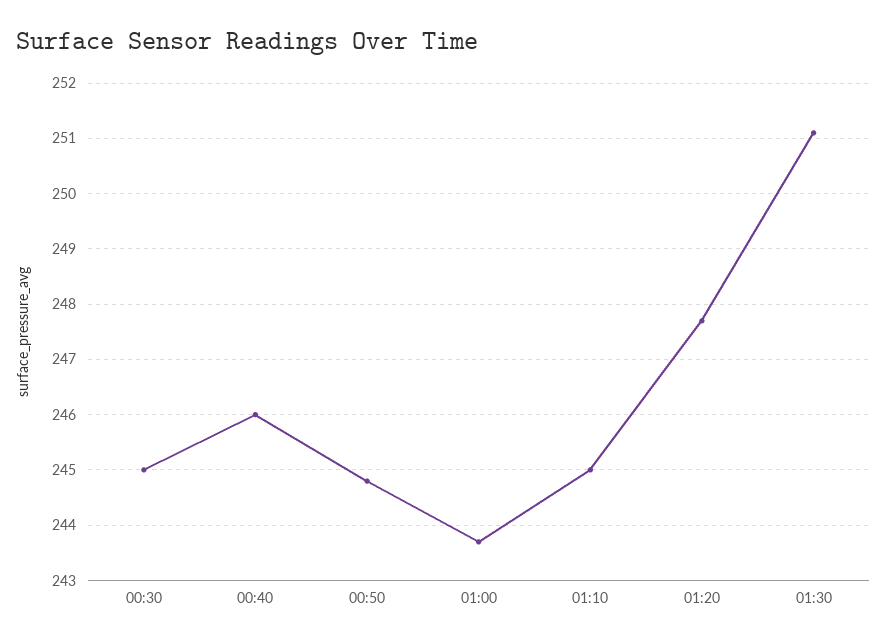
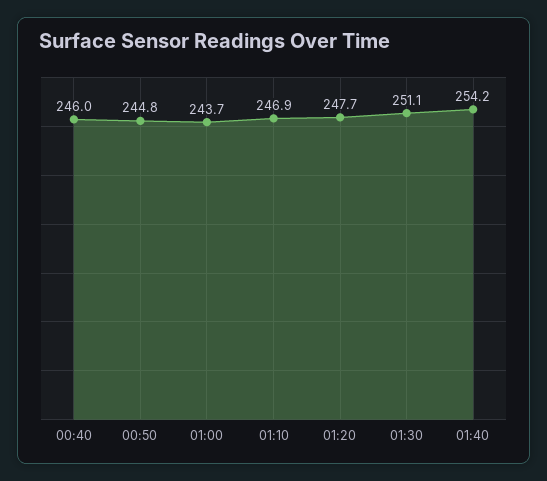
00:30: 245 -> none
01:10: 245 -> 246.9
01:40: none -> 254.2

